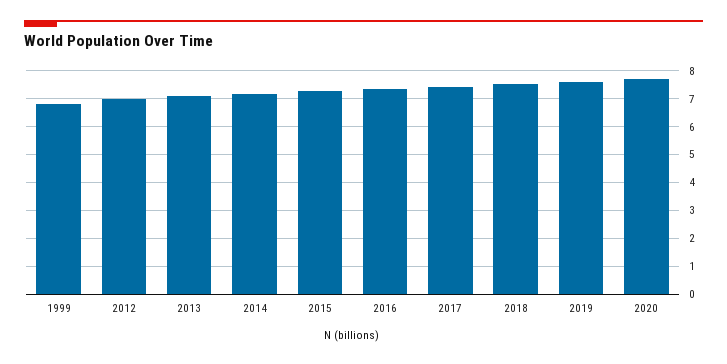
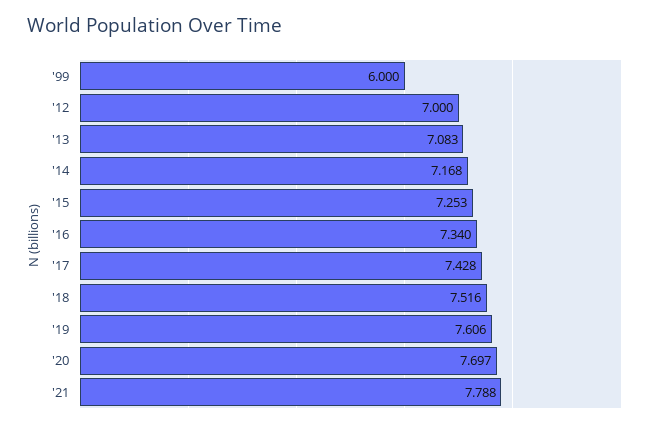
1999: 6.75 -> 6
'21: none -> 7.788

